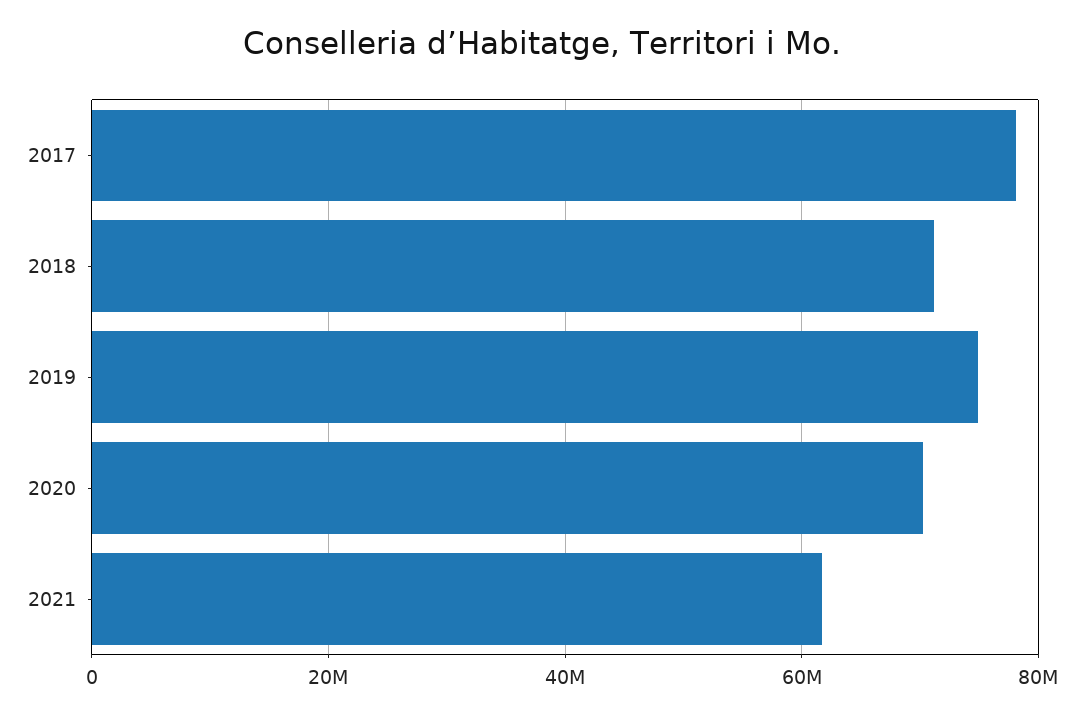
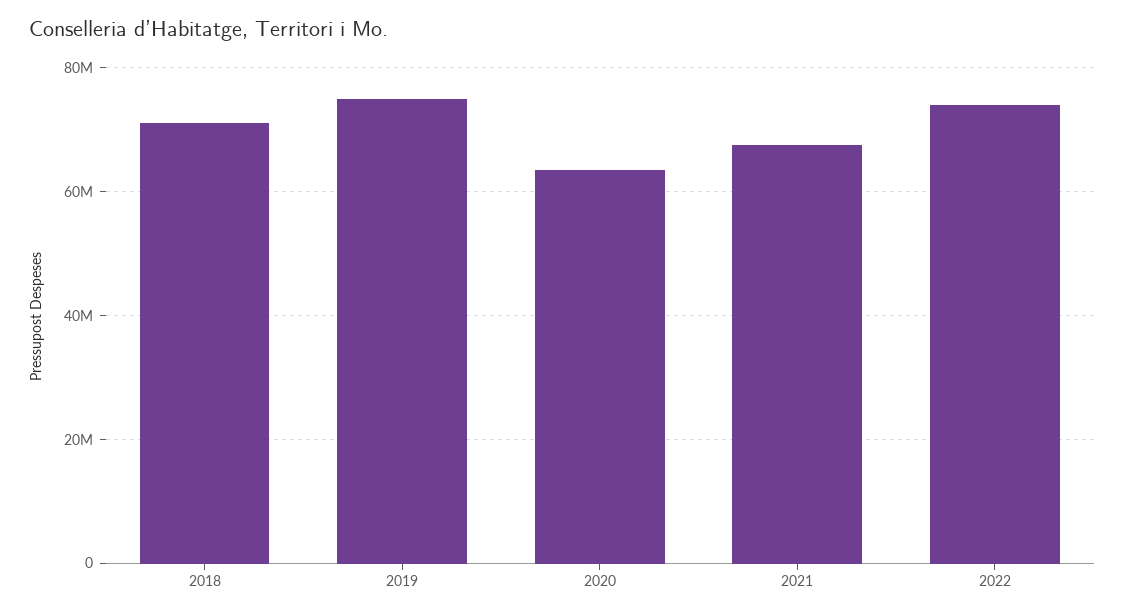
2017: 78000000 -> none
2020: 70000000 -> 64000000
2021: 62000000 -> 68000000
2022: none -> 74000000

